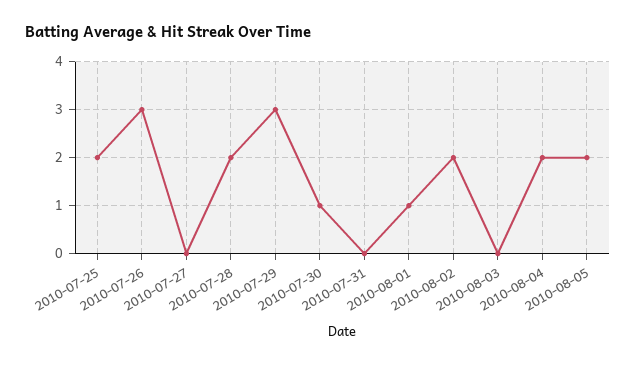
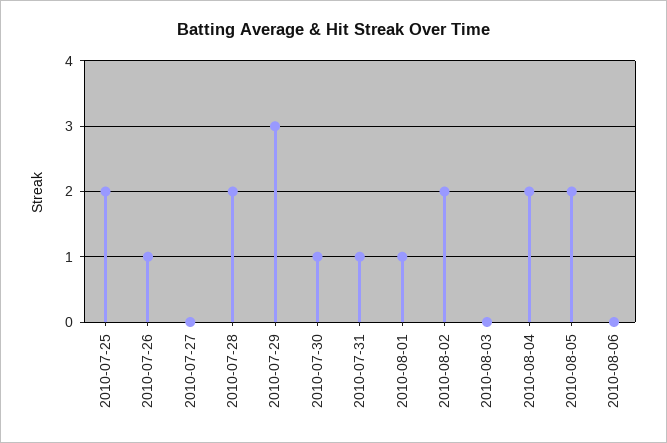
2010-07-26: 3 -> 1
2010-07-31: 0 -> 1
2010-08-06: none -> 0

